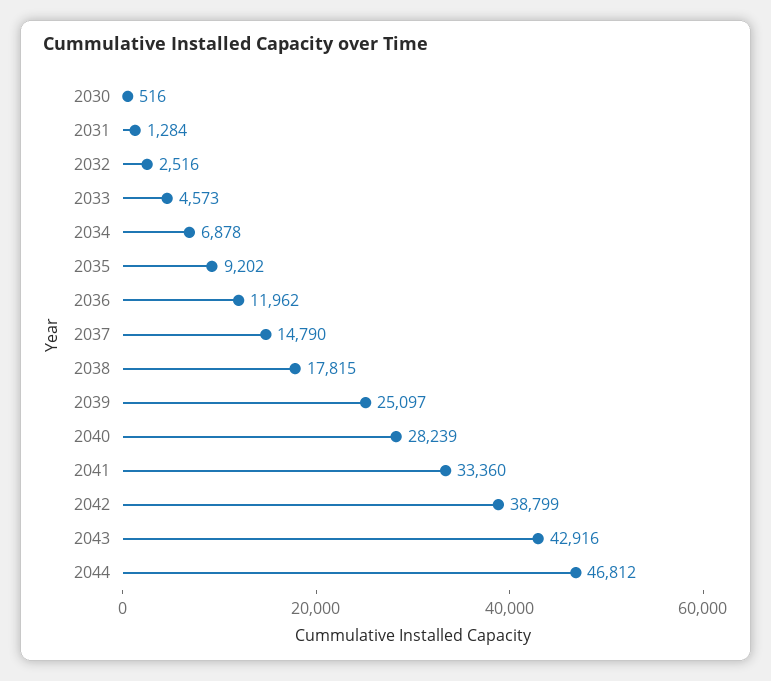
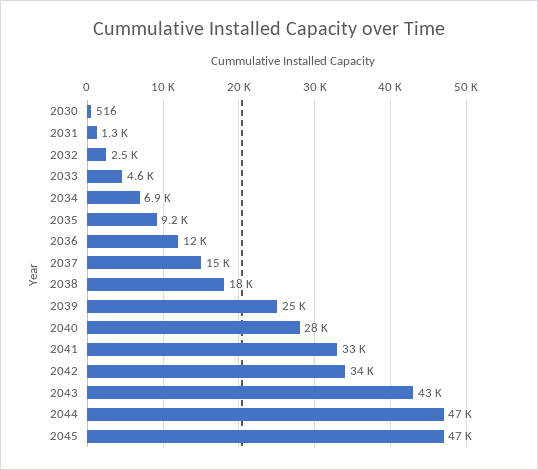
2042: 38799 -> 34000
2045: none -> 47000

